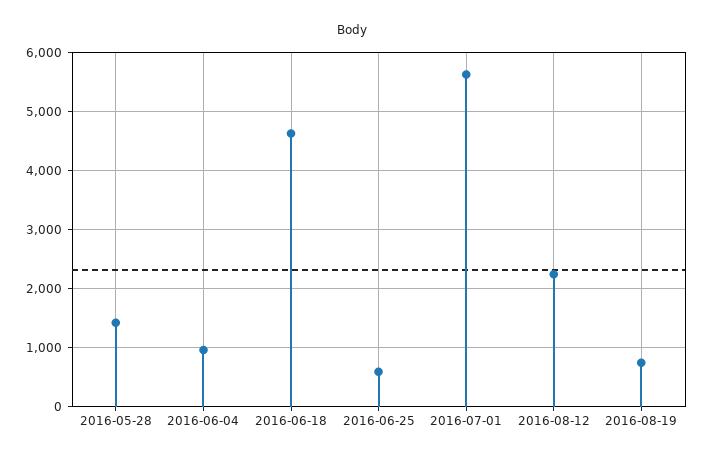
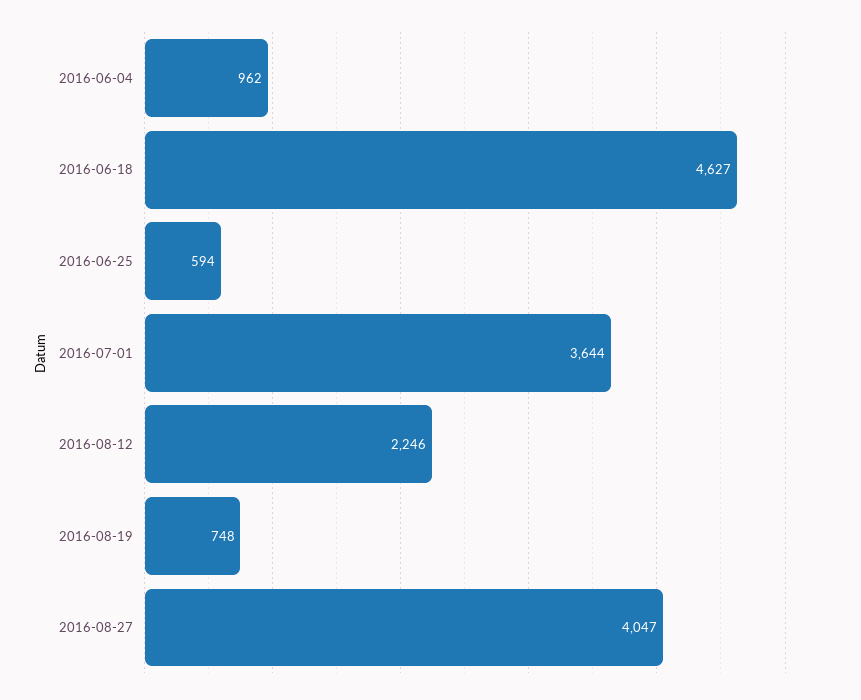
2016-05-28: 1400 -> none
2016-07-01: 5600 -> 3644
2016-08-27: none -> 4047

